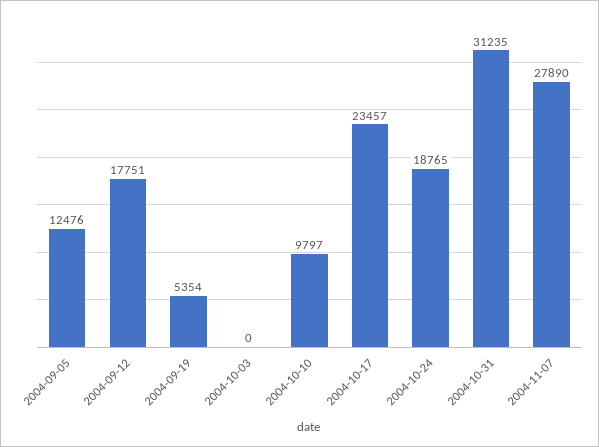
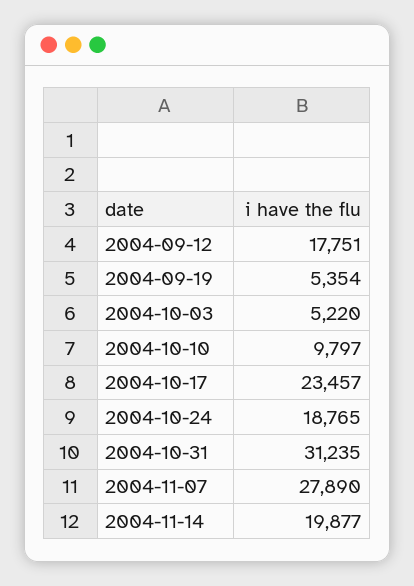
2004-09-05: 12476 -> none
2004-10-03: 0 -> 5220
2004-11-14: none -> 19877

